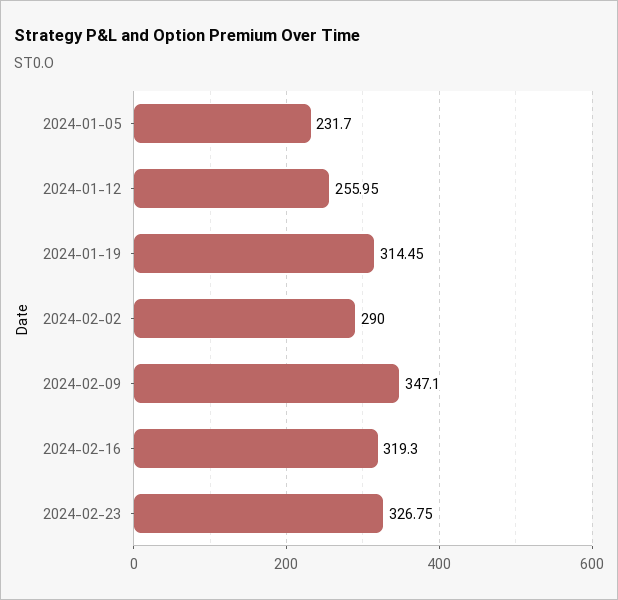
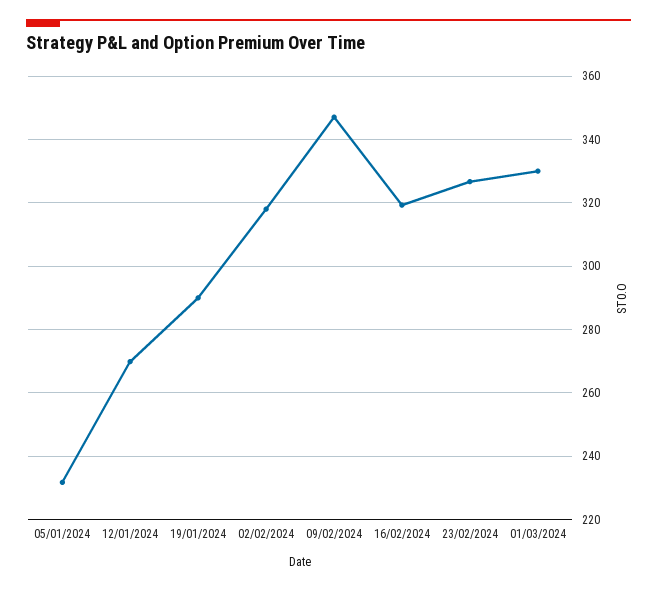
2024-01-12: 255.95 -> 270
2024-01-19: 314.45 -> 290
2024-02-02: 290 -> 318
01/03/2024: none -> 330

